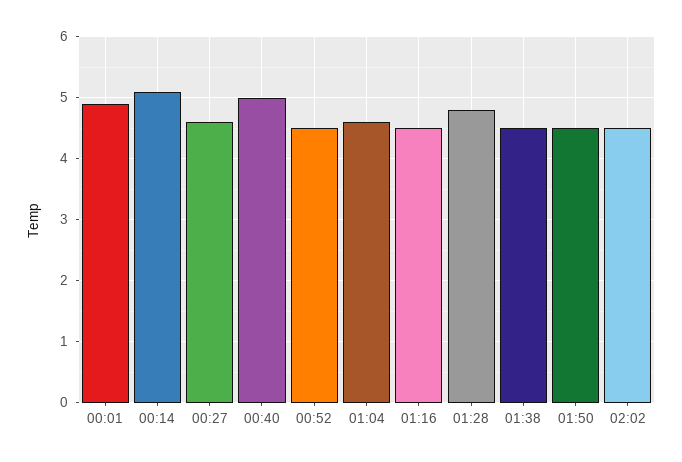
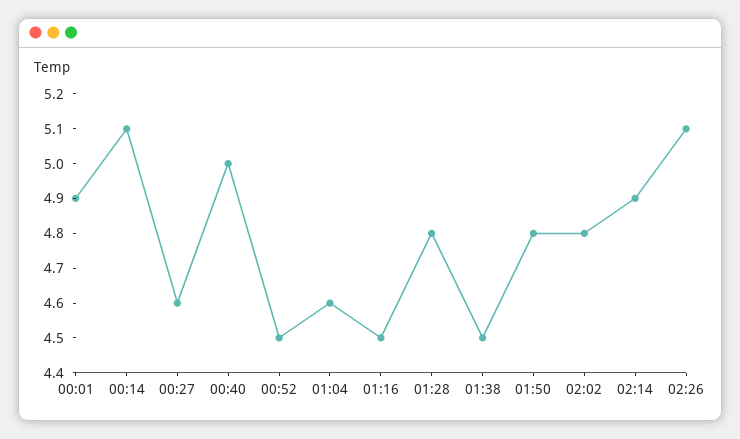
01:50: 4.5 -> 4.8
02:02: 4.5 -> 4.8
02:14: none -> 4.9
02:26: none -> 5.1

